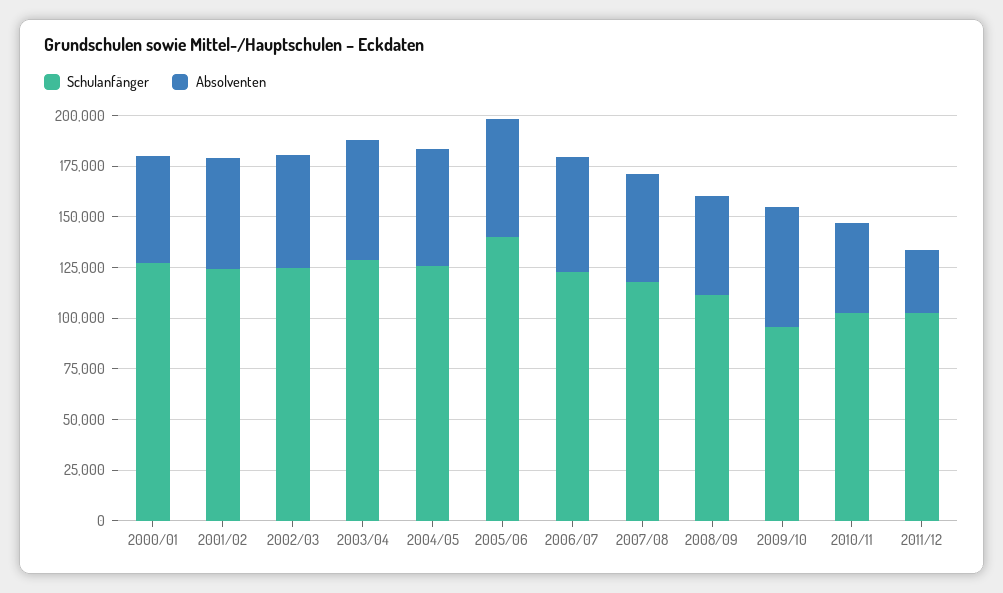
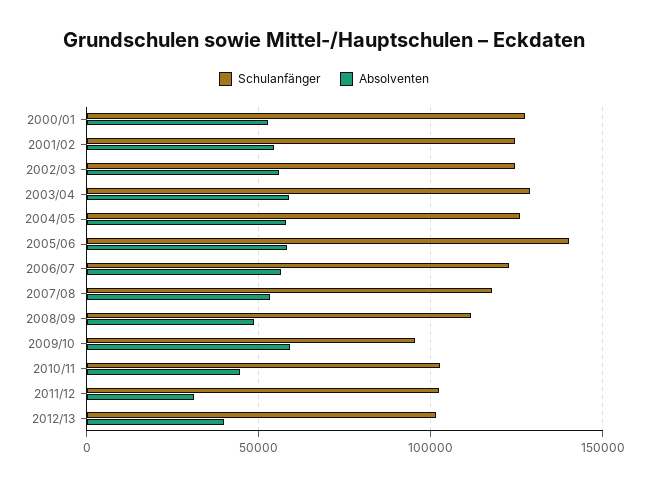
Schulanfänger, 2012/13: none -> 100000
Absolventen, 2012/13: none -> 40000

